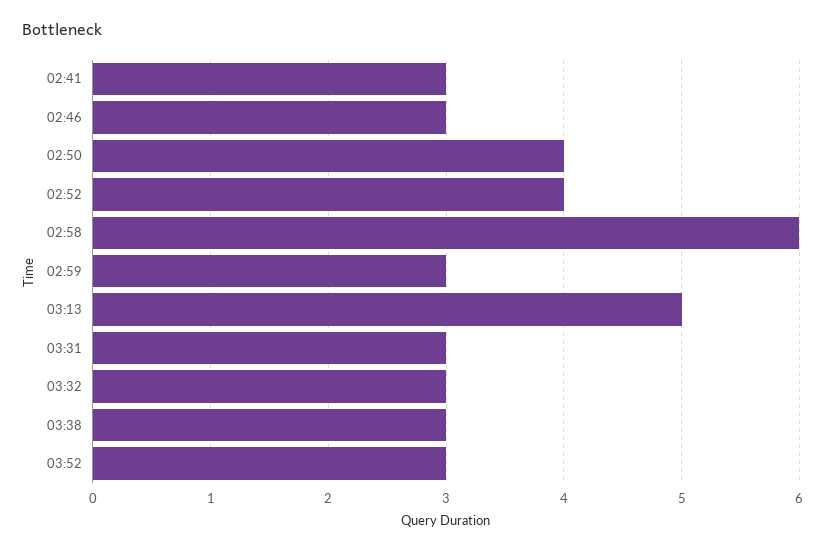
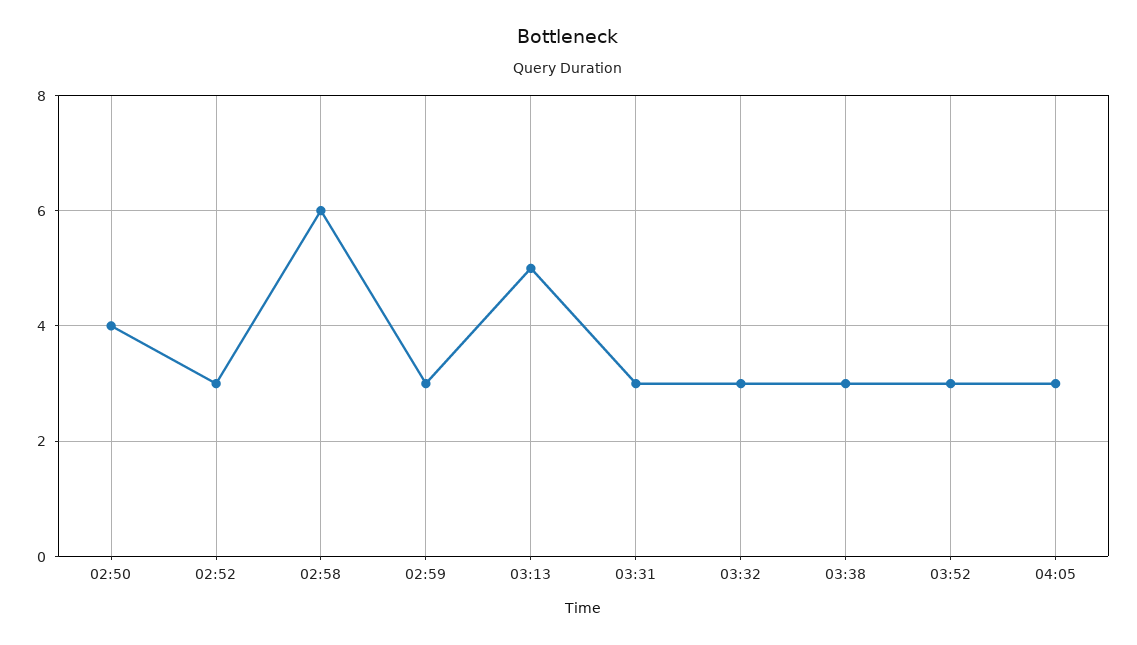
02:41: 3 -> none
02:46: 3 -> none
02:52: 4 -> 3
04:05: none -> 3

